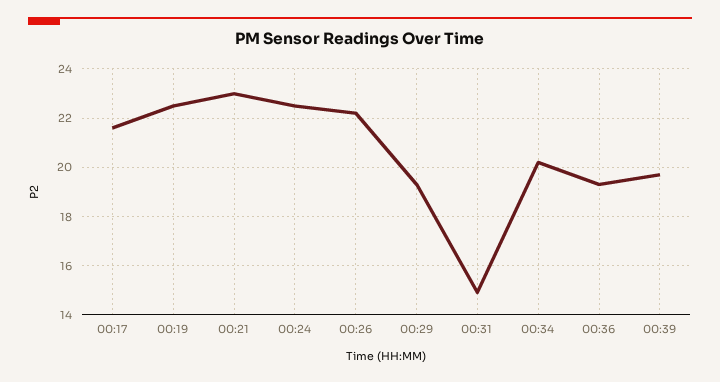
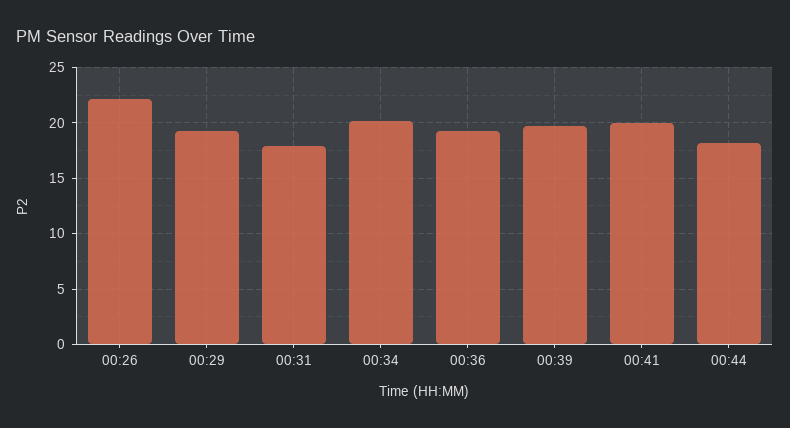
00:17: 21.5 -> none
00:19: 22.5 -> none
00:21: 23 -> none
00:24: 22.5 -> none
00:31: 15 -> 18
00:41: none -> 20
00:44: none -> 18

